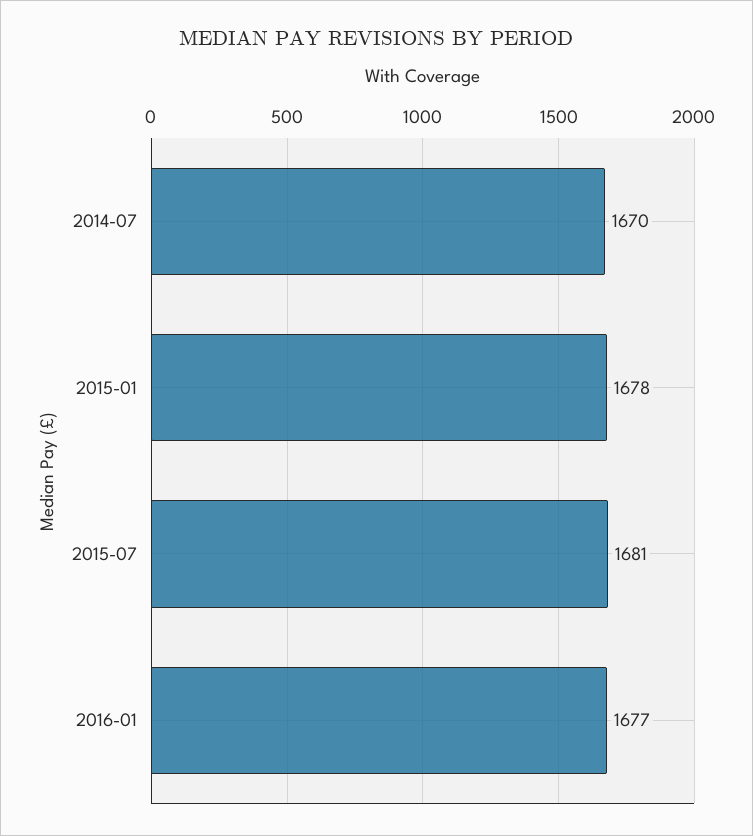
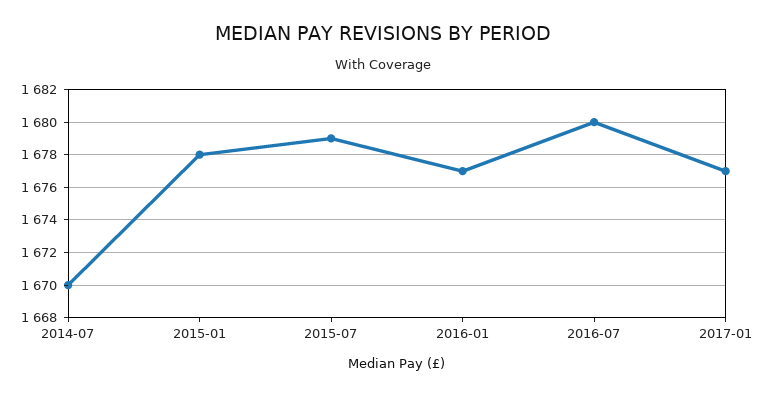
2015-07: 1681 -> 1679
2016-07: none -> 1680
2017-01: none -> 1677

